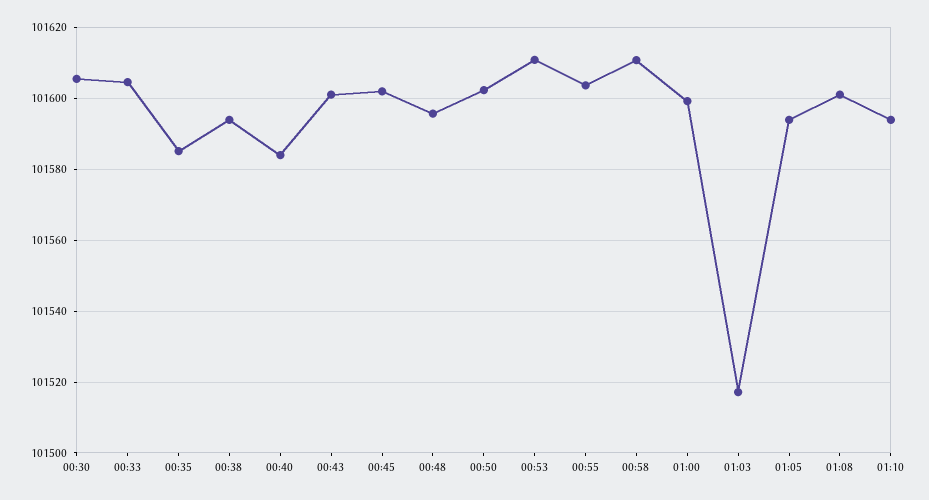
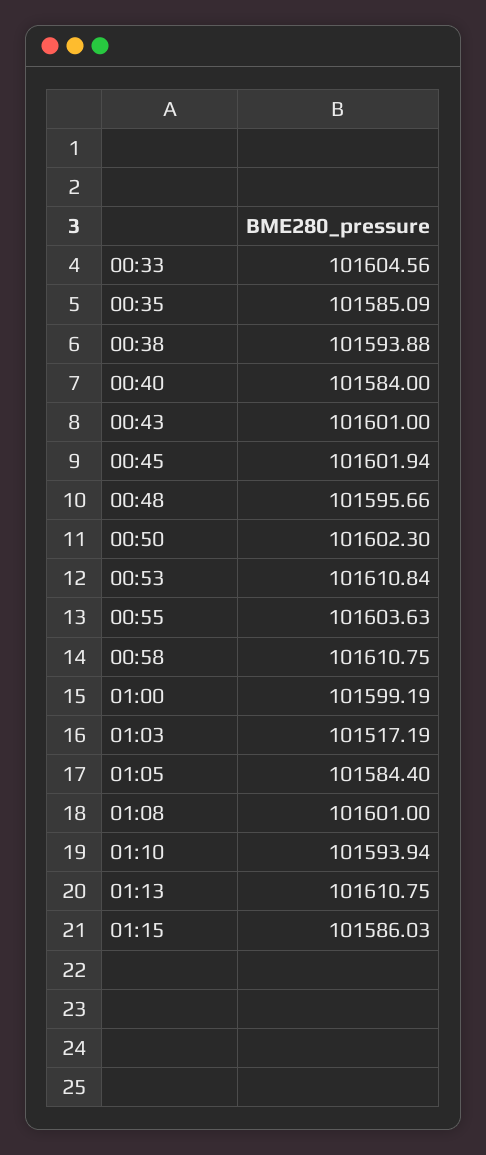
00:30: 101606 -> none
01:05: 101594 -> 101584.4
01:13: none -> 101610.75
01:15: none -> 101586.03

